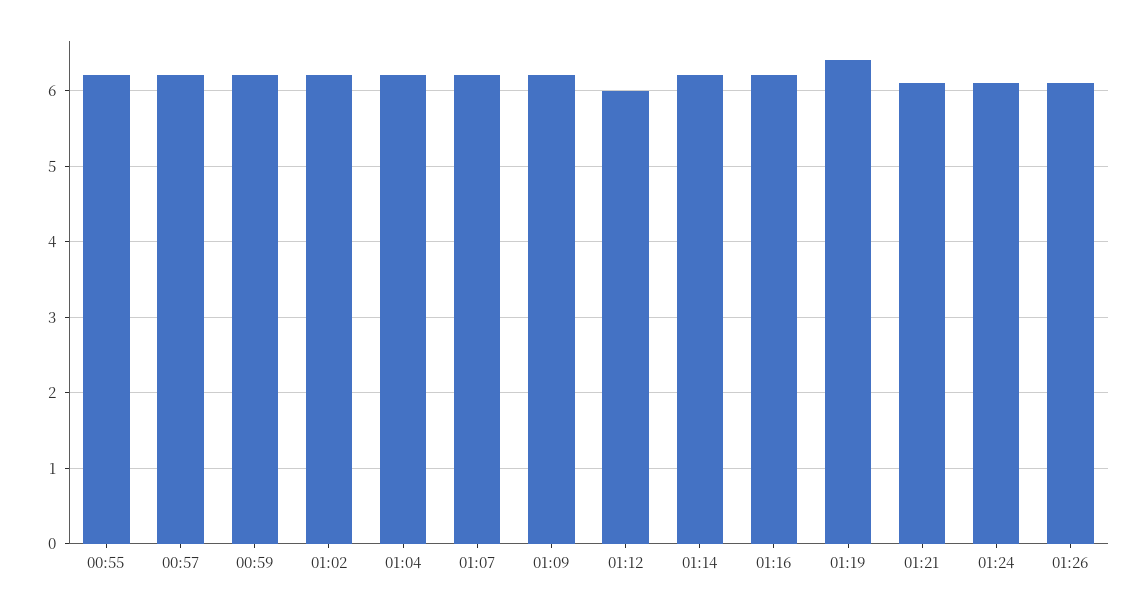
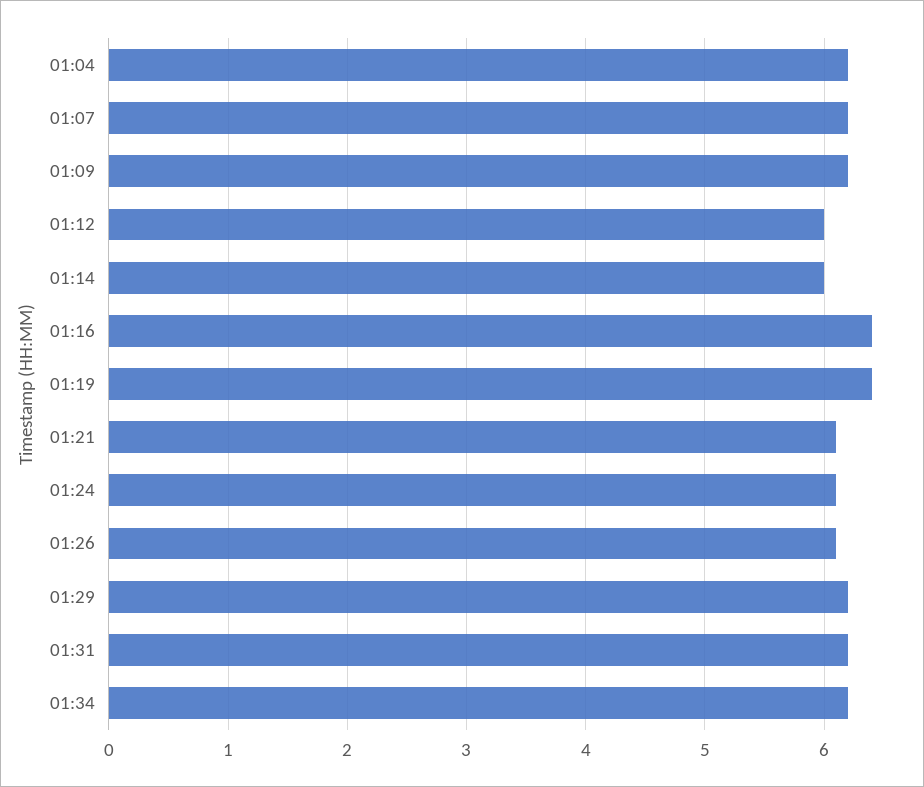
00:55: 6.2 -> none
00:57: 6.2 -> none
00:59: 6.2 -> none
01:02: 6.2 -> none
01:14: 6.2 -> 6
01:16: 6.2 -> 6.4
01:29: none -> 6.2
01:31: none -> 6.2
01:34: none -> 6.2

